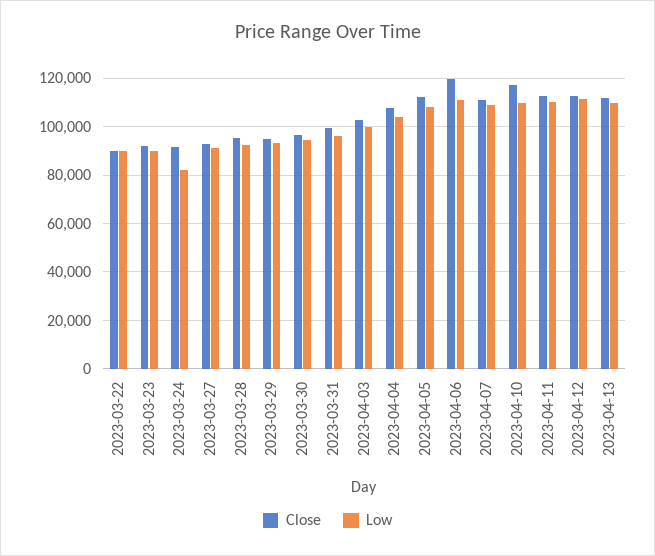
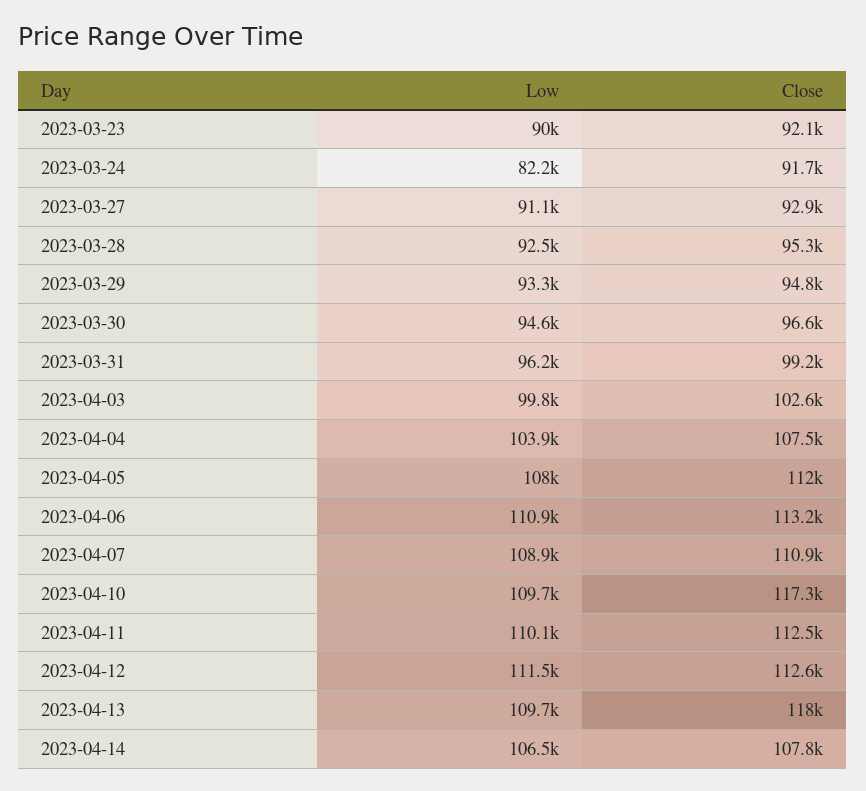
Close, 2023-03-22: 90000 -> none
Low, 2023-03-22: 90000 -> none
Close, 2023-04-06: 120000 -> 113200
Close, 2023-04-13: 112500 -> 118000
Low, 2023-04-14: none -> 106500
Close, 2023-04-14: none -> 107800

